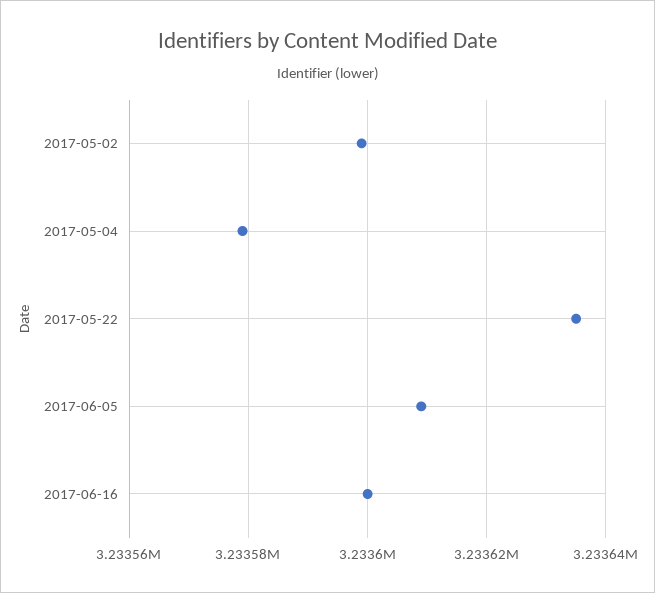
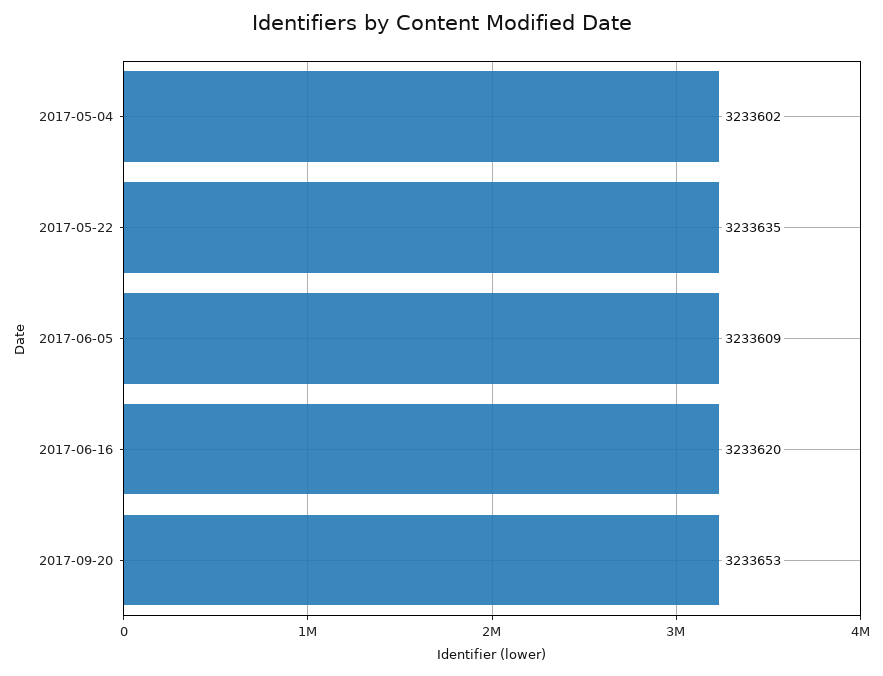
2017-05-02: 3233600 -> none
2017-05-04: 3233580 -> 3233602
2017-06-16: 3233600 -> 3233620
2017-09-20: none -> 3233653

